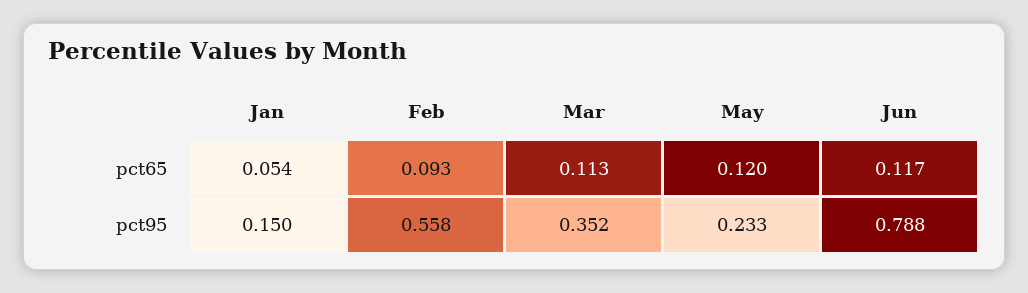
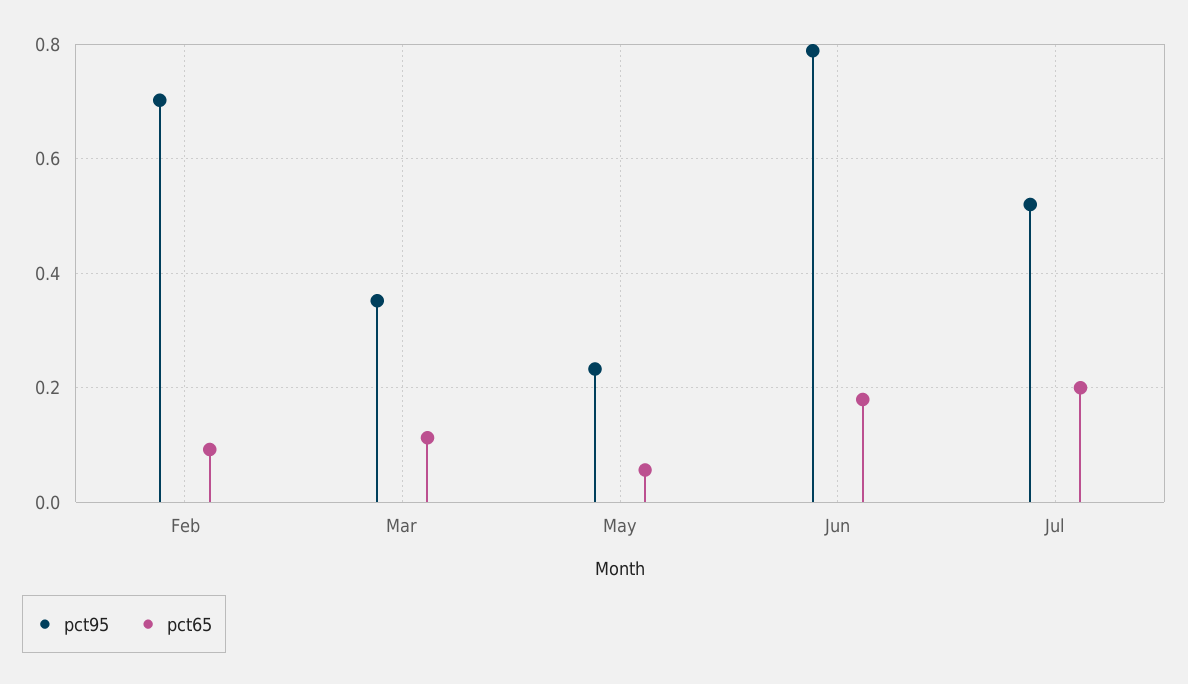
pct65, Jan: 0.054 -> none
pct65, May: 0.12 -> 0.06
pct65, Jun: 0.117 -> 0.18
pct95, Jan: 0.15 -> none
pct95, Feb: 0.558 -> 0.7
pct95, Jul: none -> 0.52
pct65, Jul: none -> 0.2

